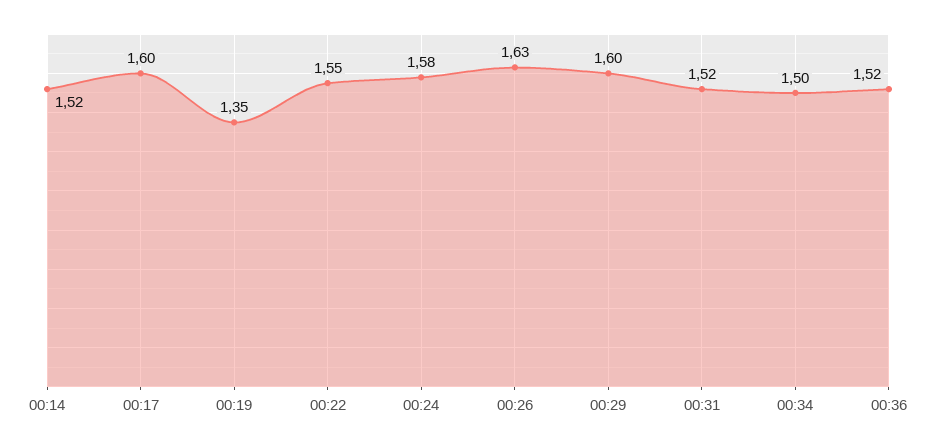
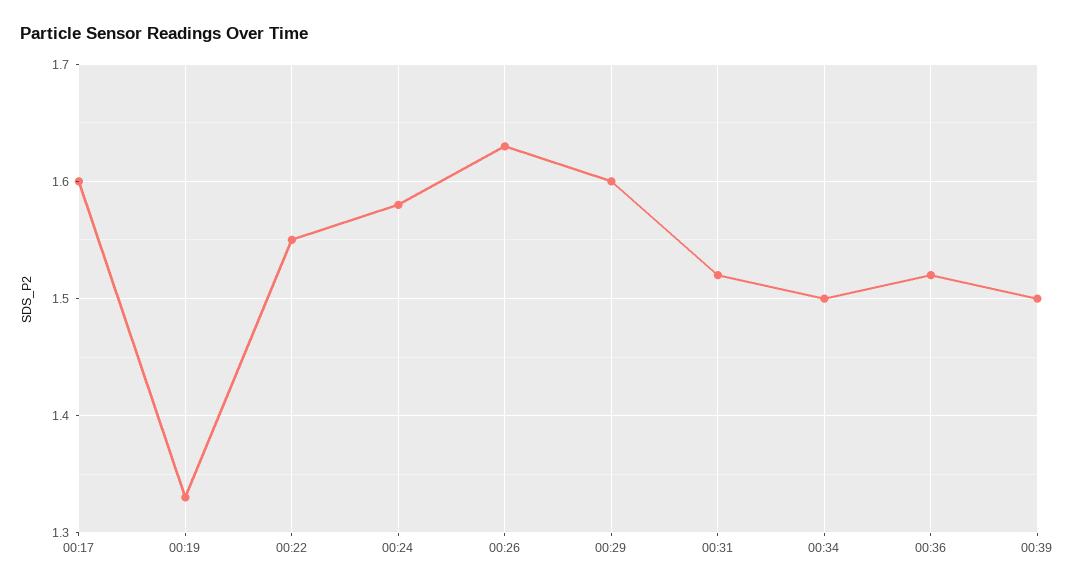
00:14: 1.52 -> none
00:19: 1.35 -> 1.33
00:39: none -> 1.5

